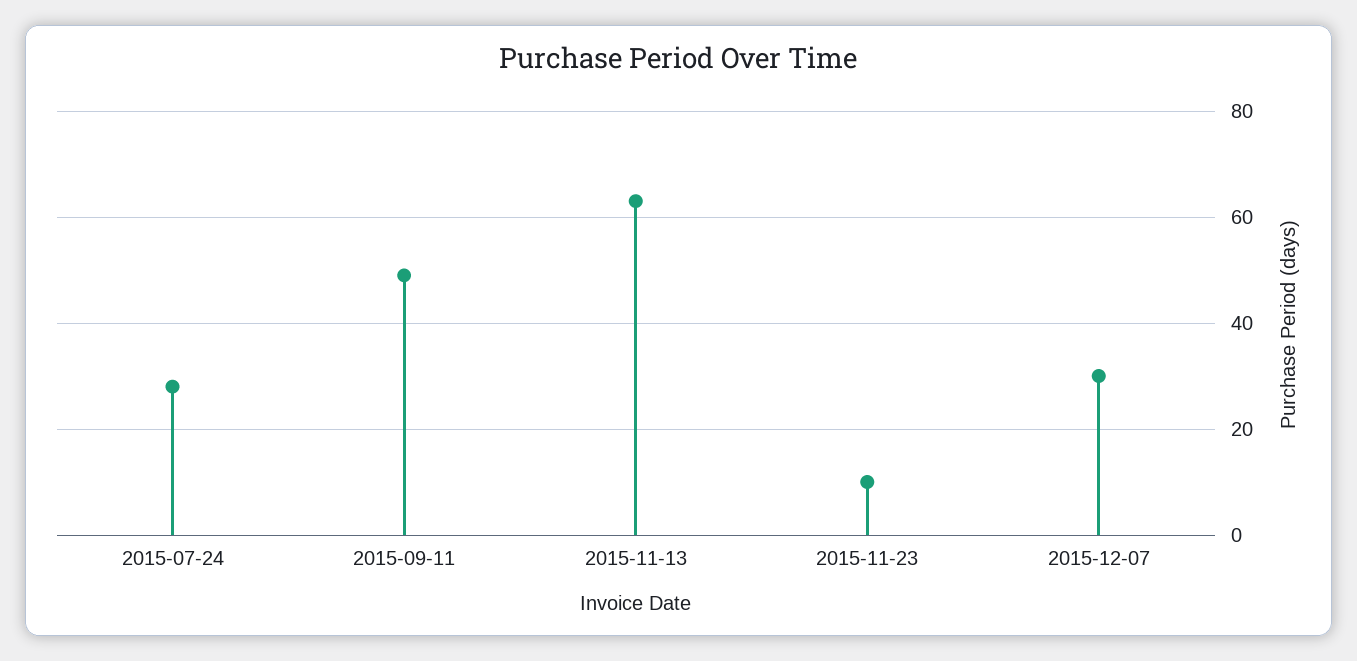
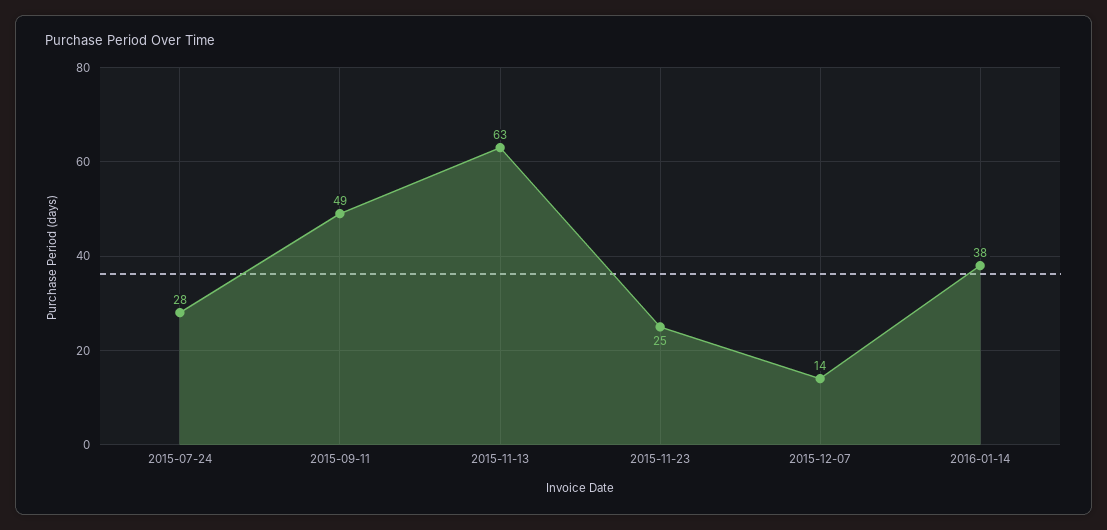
2015-11-23: 10 -> 25
2015-12-07: 30 -> 14
2016-01-14: none -> 38

